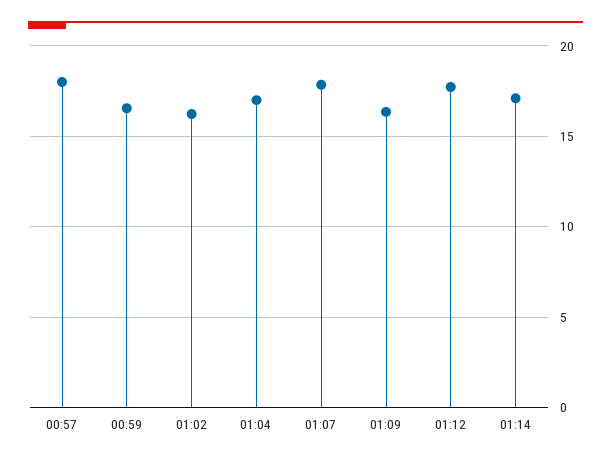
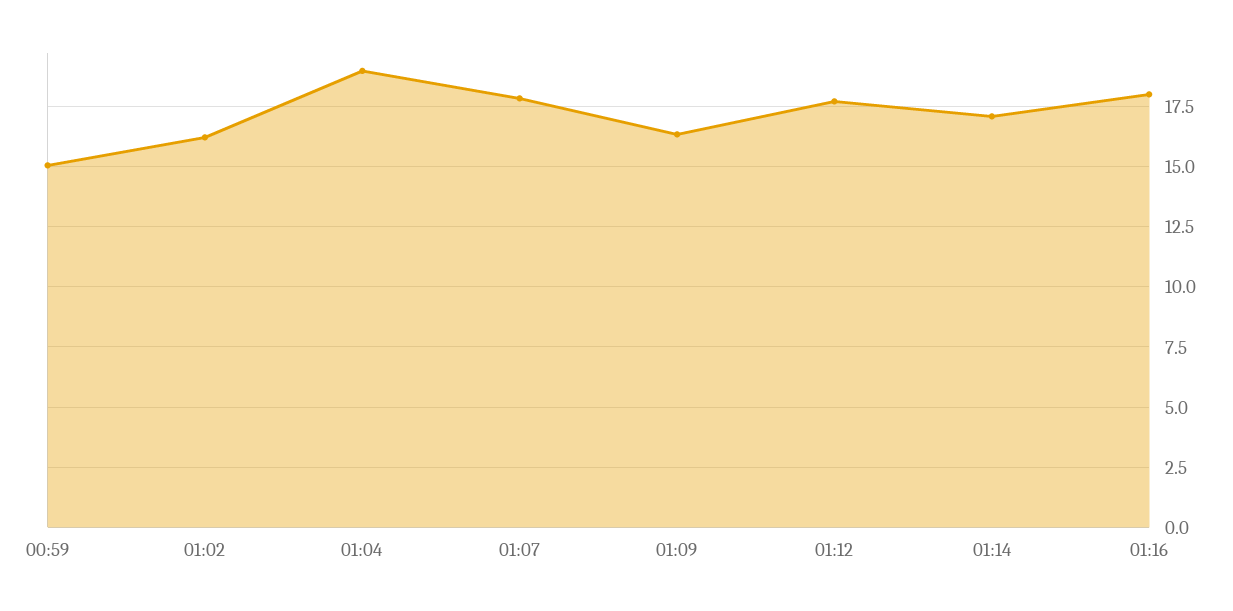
00:57: 18 -> none
00:59: 16.5 -> 15
01:04: 17 -> 19
01:16: none -> 18

